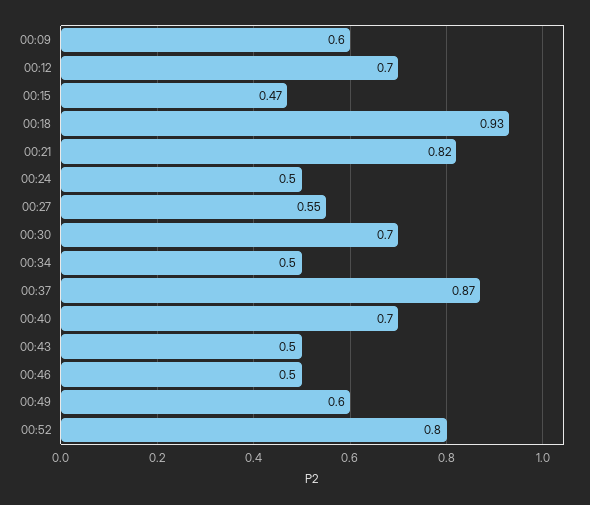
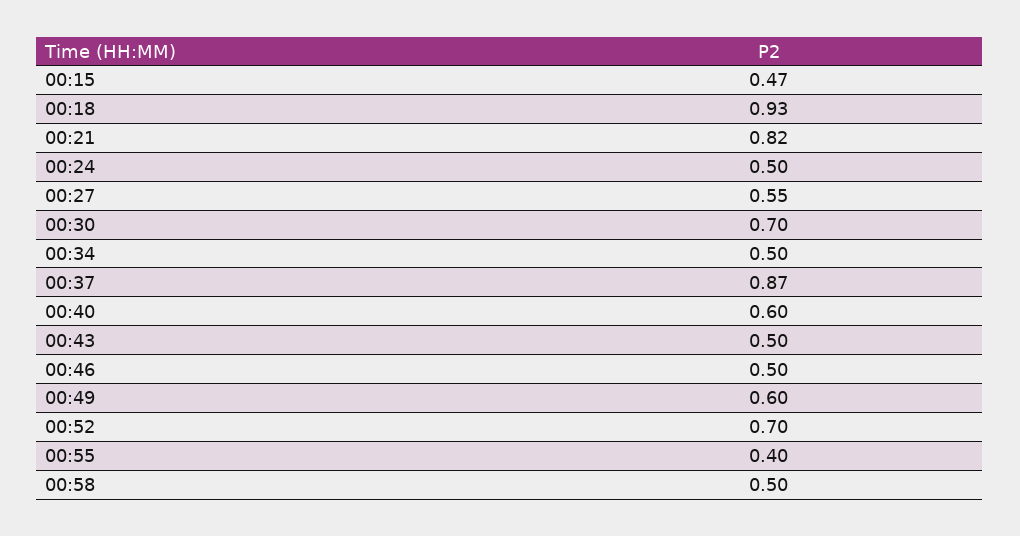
00:09: 0.6 -> none
00:12: 0.7 -> none
00:40: 0.7 -> 0.6
00:52: 0.8 -> 0.7
00:55: none -> 0.4
00:58: none -> 0.5

